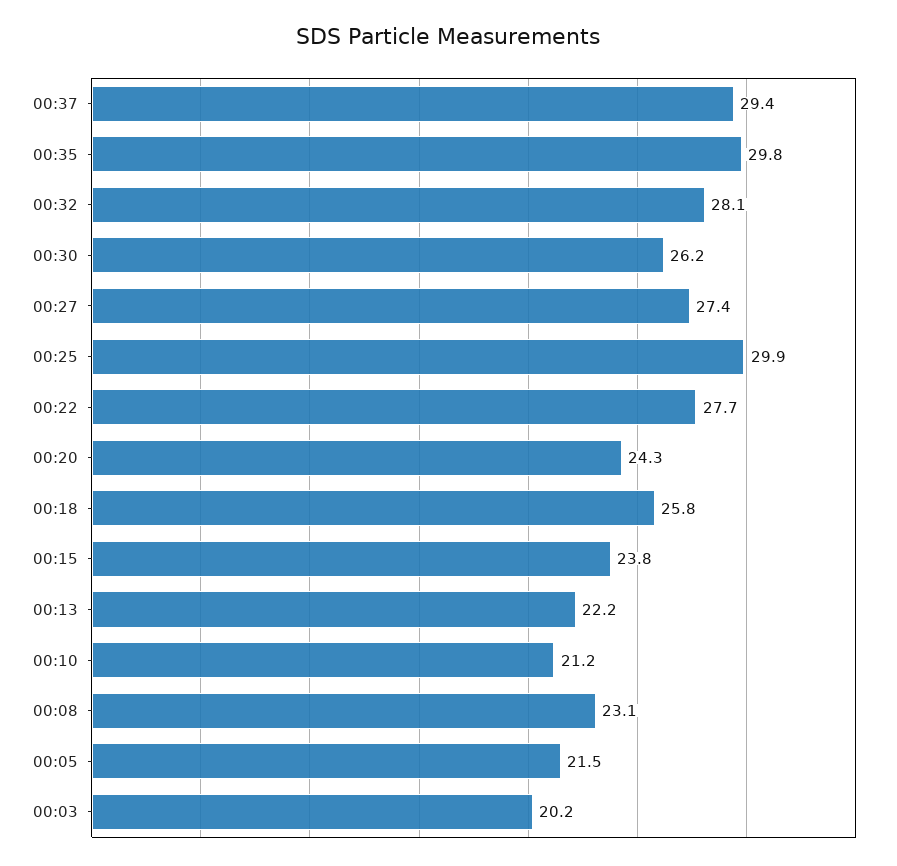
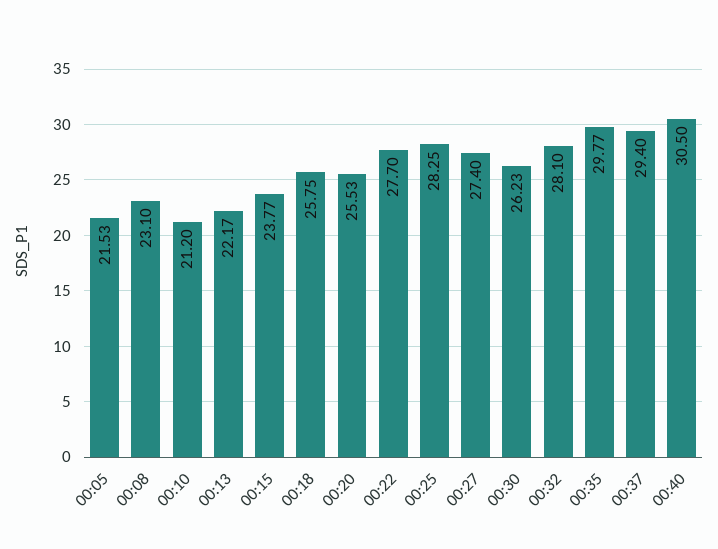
00:25: 29.9 -> 28.25
00:20: 24.3 -> 25.53
00:03: 20.2 -> none
00:40: none -> 30.5

